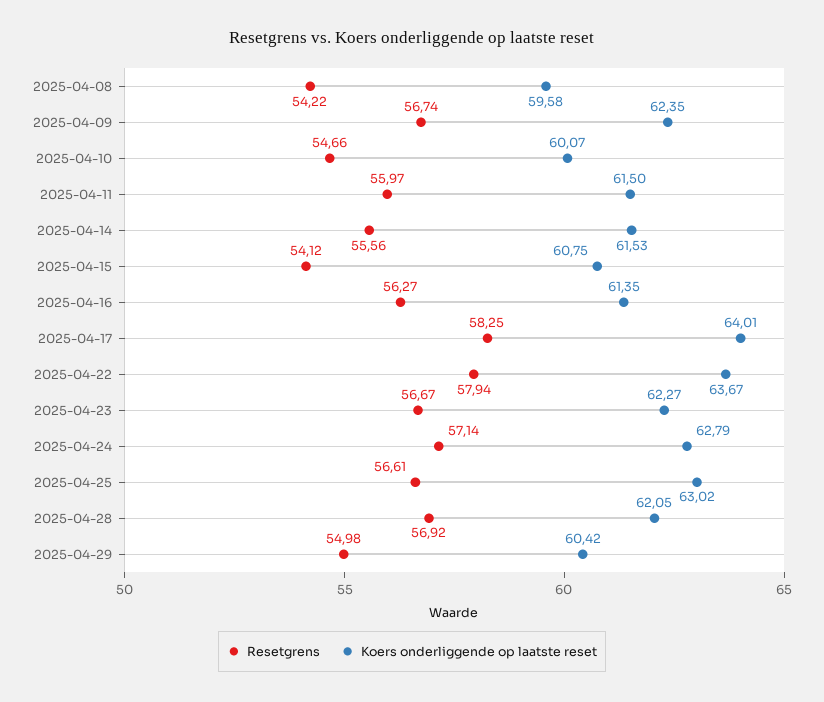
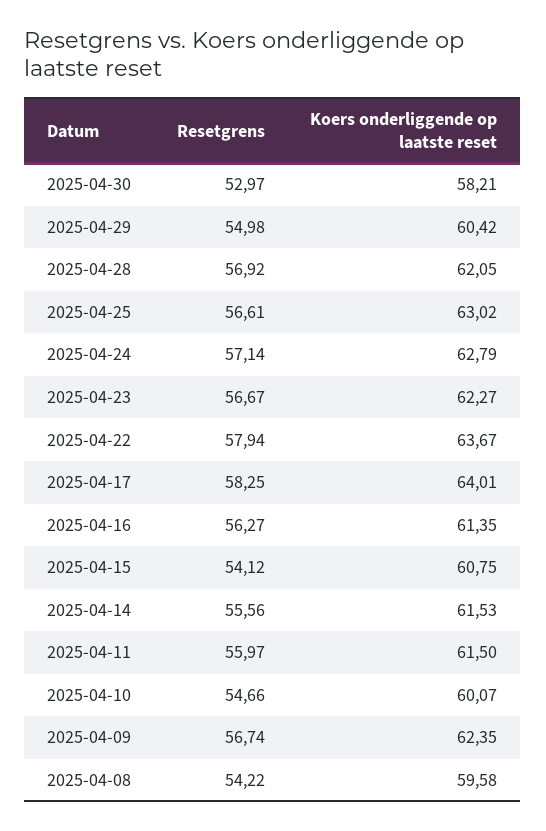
Resetgrens, 2025-04-30: none -> 52.97
Koers onderliggende op laatste reset, 2025-04-30: none -> 58.21

